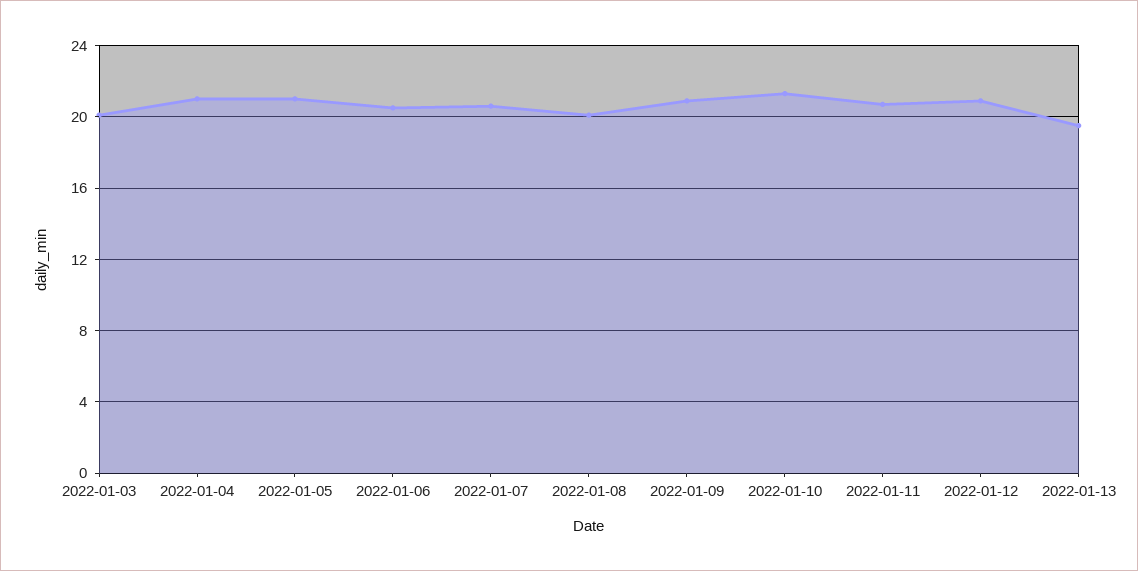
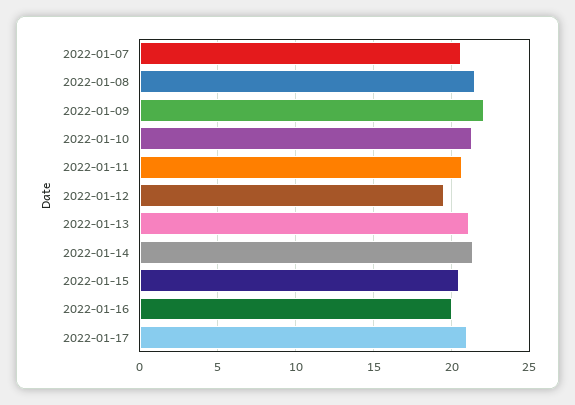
2022-01-03: 20 -> none
2022-01-04: 21 -> none
2022-01-05: 21 -> none
2022-01-06: 20.5 -> none
2022-01-08: 20 -> 21.5
2022-01-09: 21 -> 22
2022-01-12: 21 -> 19.5
2022-01-13: 19.5 -> 21
2022-01-14: none -> 21.5
2022-01-15: none -> 20.5
2022-01-16: none -> 20
2022-01-17: none -> 21

